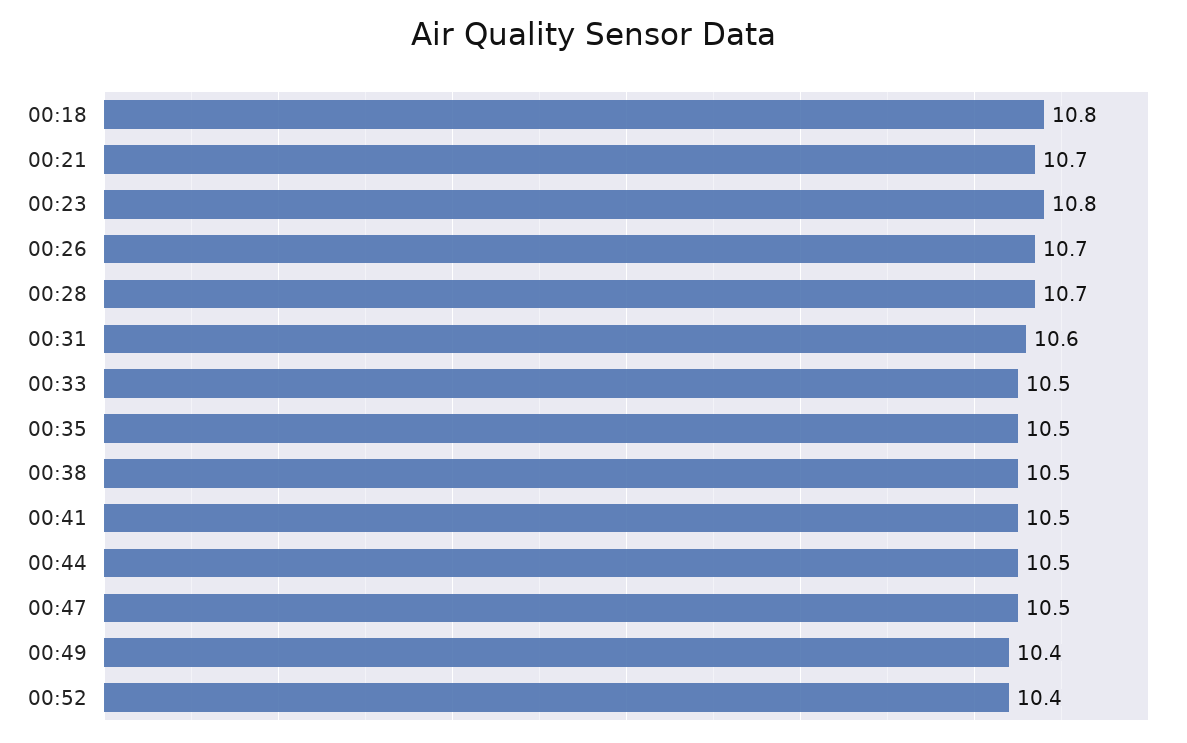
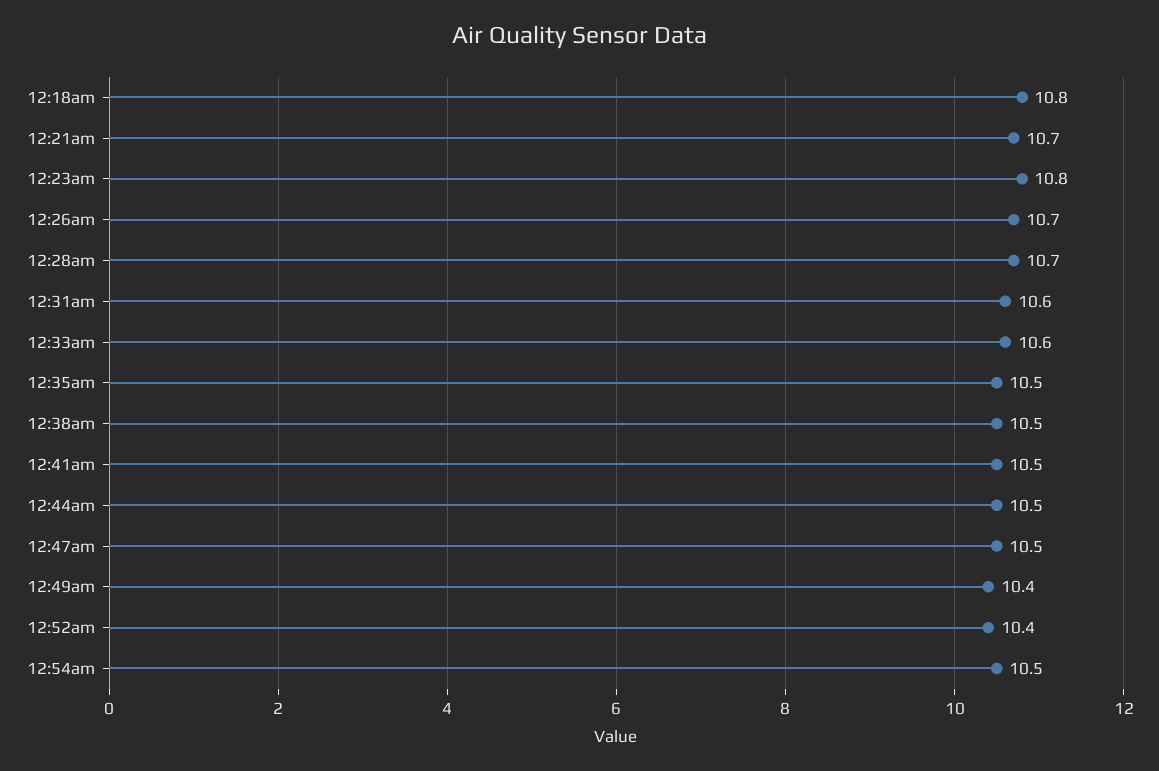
00:33: 10.5 -> 10.6
12:54am: none -> 10.5

